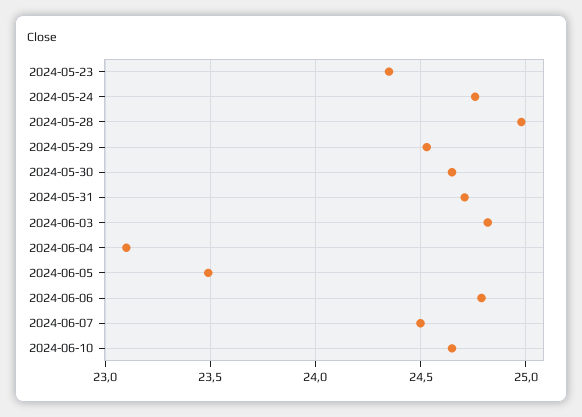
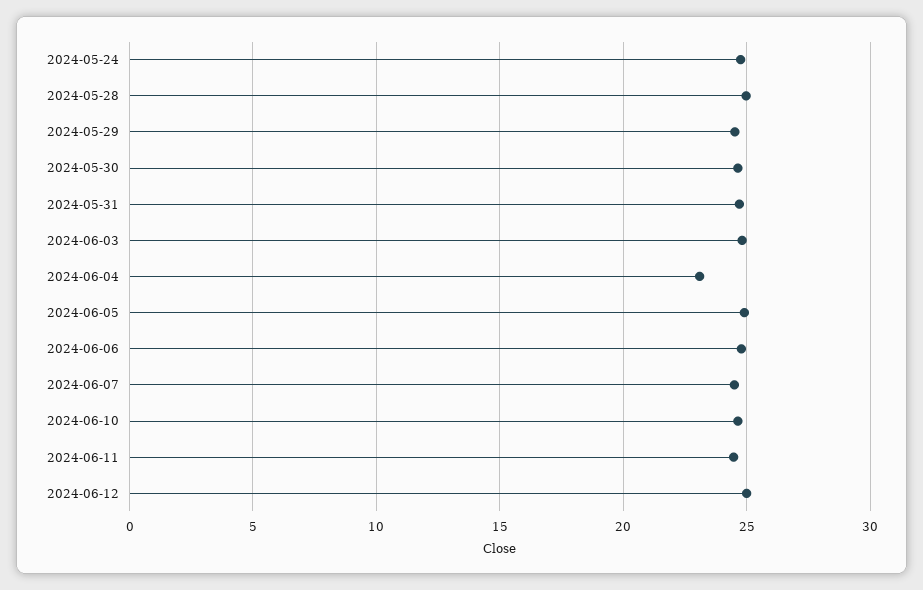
2024-05-23: 24.35 -> none
2024-06-05: 23.5 -> 25
2024-06-11: none -> 24.5
2024-06-12: none -> 25

